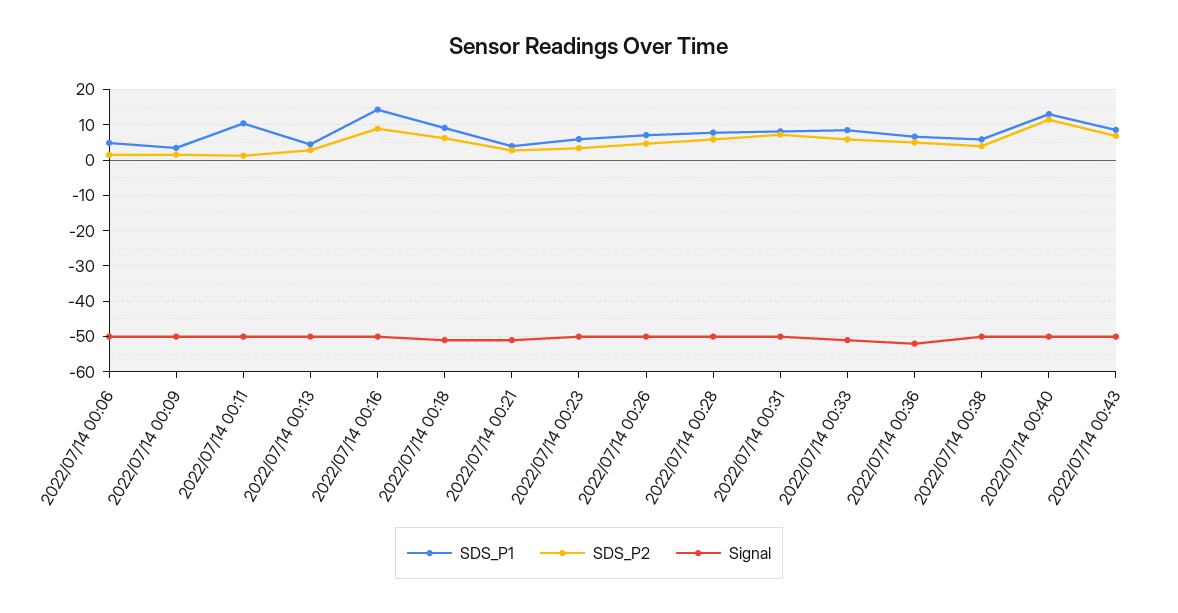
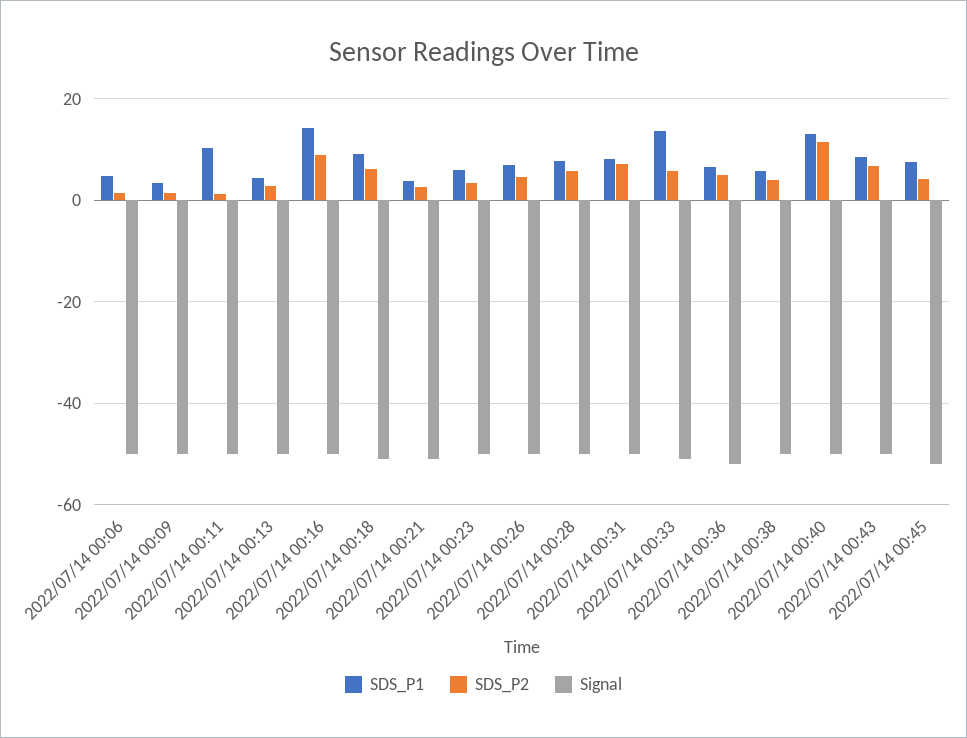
SDS_P1, 2022/07/14 00:33: 8 -> 14
SDS_P1, 2022/07/14 00:45: none -> 8
SDS_P2, 2022/07/14 00:45: none -> 4
Signal, 2022/07/14 00:45: none -> -52

